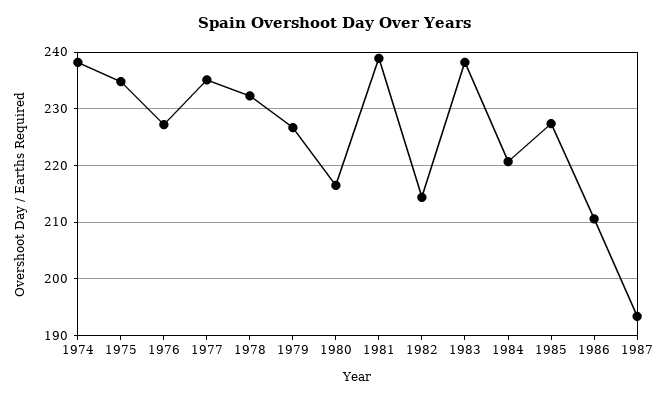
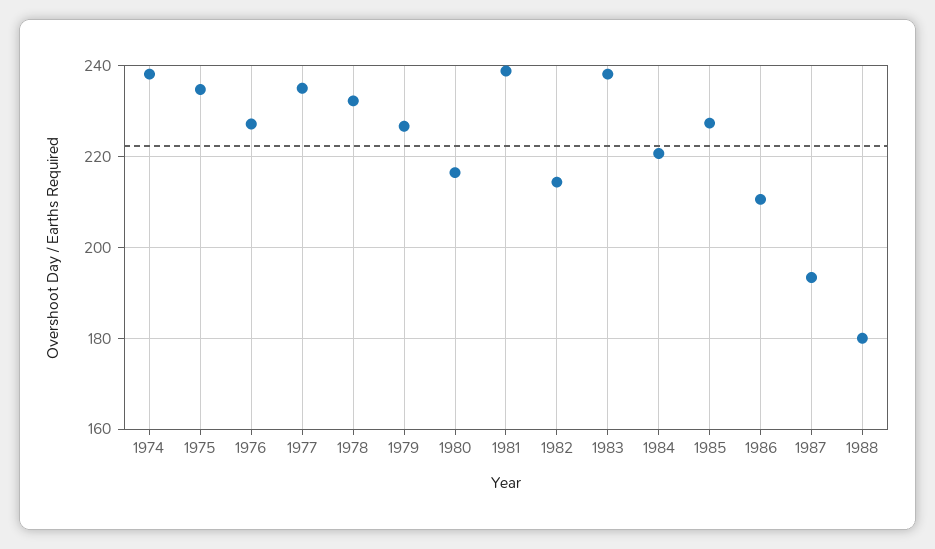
1988: none -> 180

